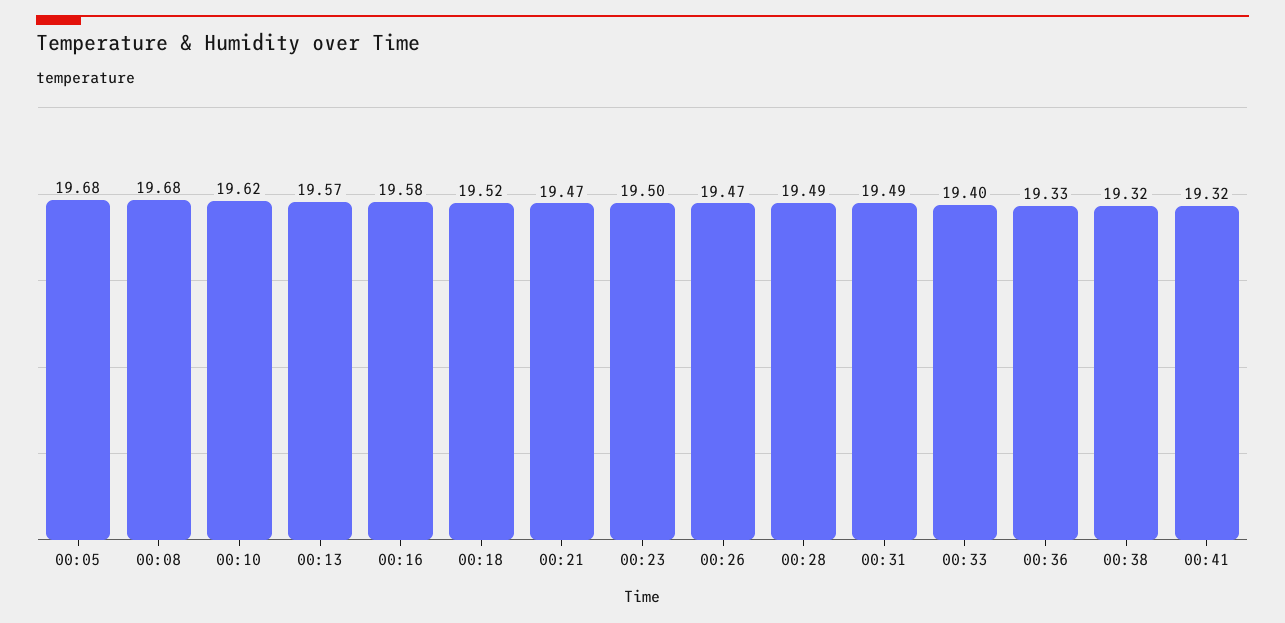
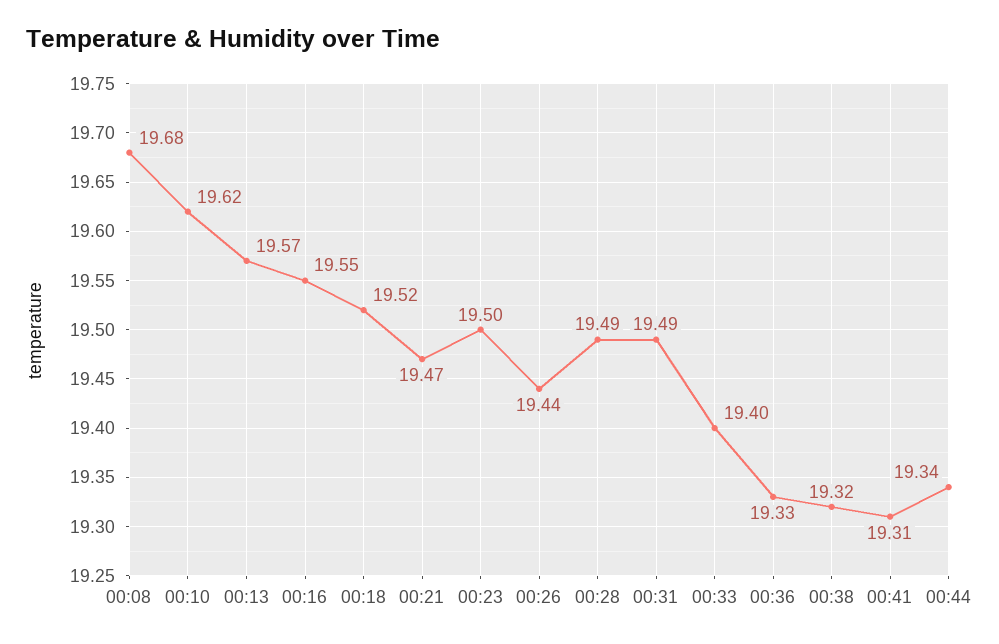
00:05: 19.68 -> none
00:16: 19.58 -> 19.55
00:26: 19.47 -> 19.44
00:41: 19.32 -> 19.31
00:44: none -> 19.34

